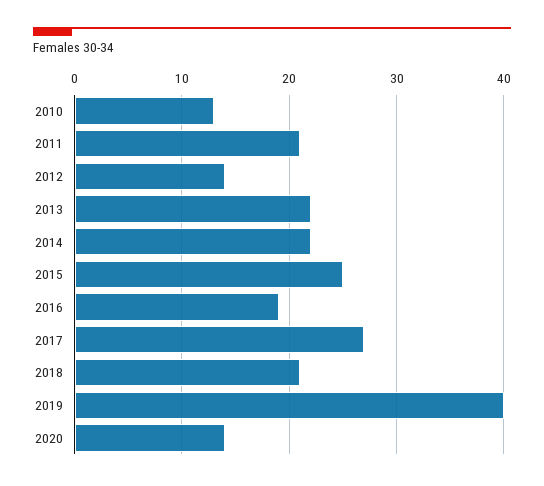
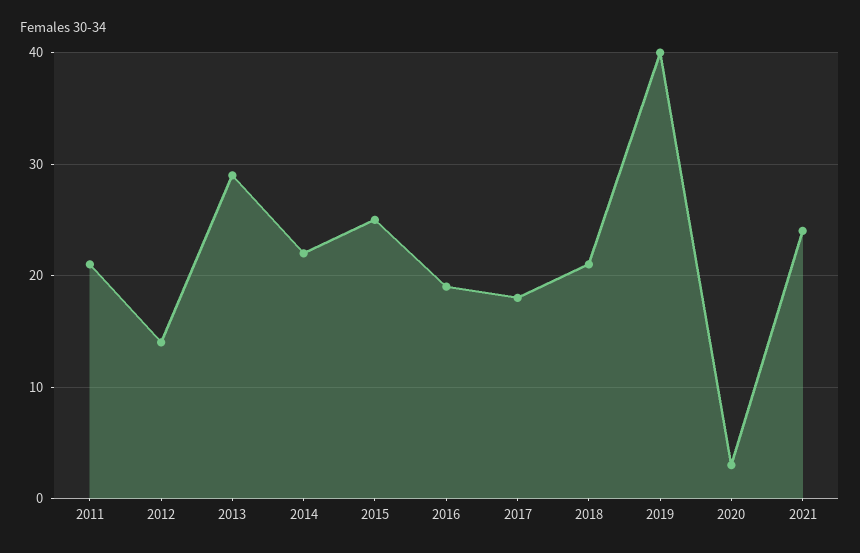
2010: 13 -> none
2013: 22 -> 29
2017: 27 -> 18
2020: 14 -> 3
2021: none -> 24

